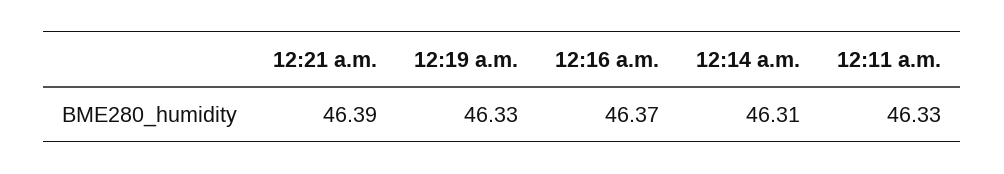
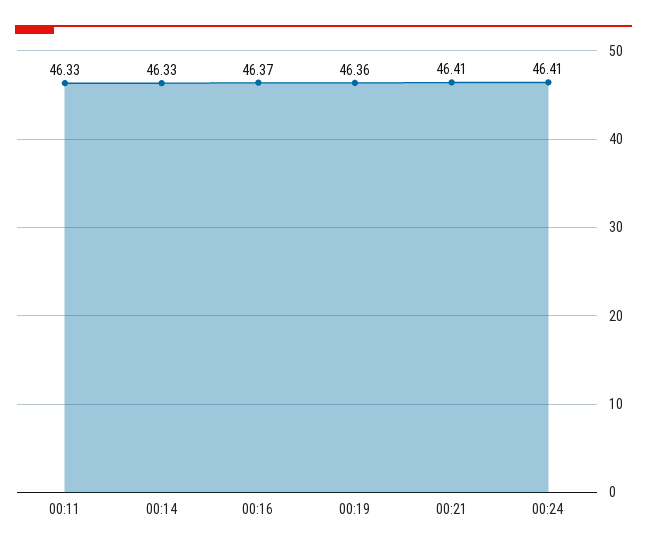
12:21 a.m.: 46.39 -> 46.41
12:19 a.m.: 46.33 -> 46.36
12:14 a.m.: 46.31 -> 46.33
00:24: none -> 46.41

